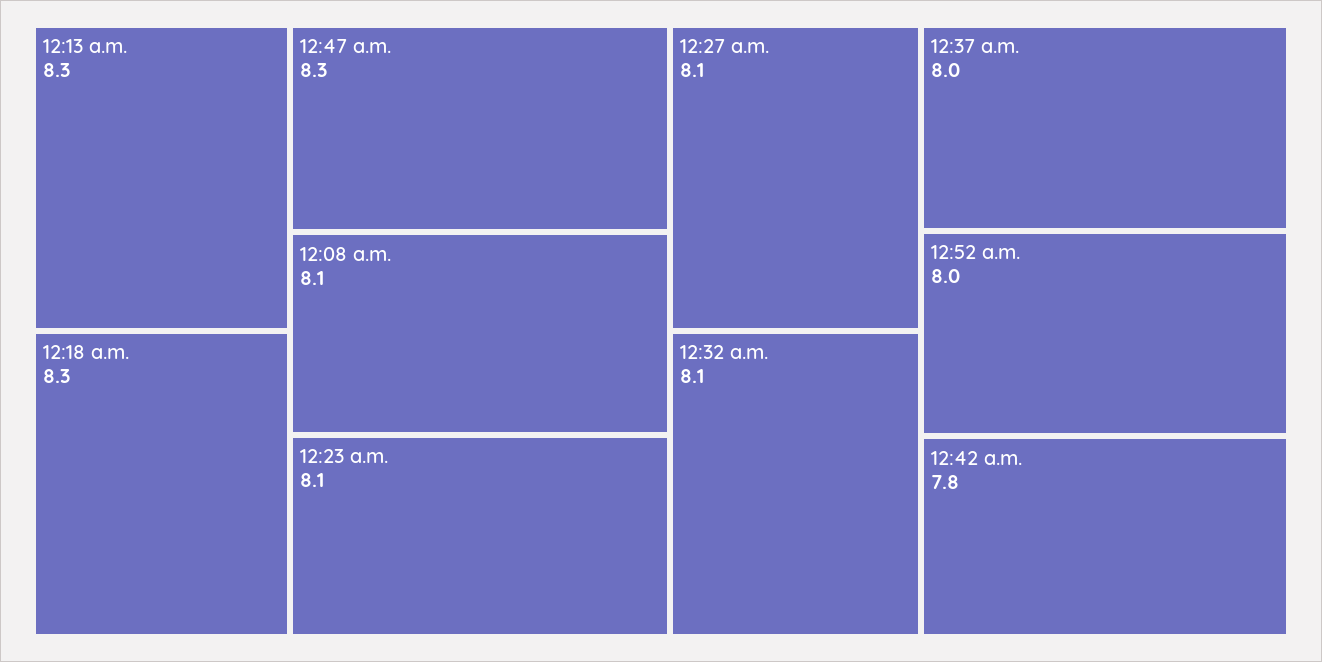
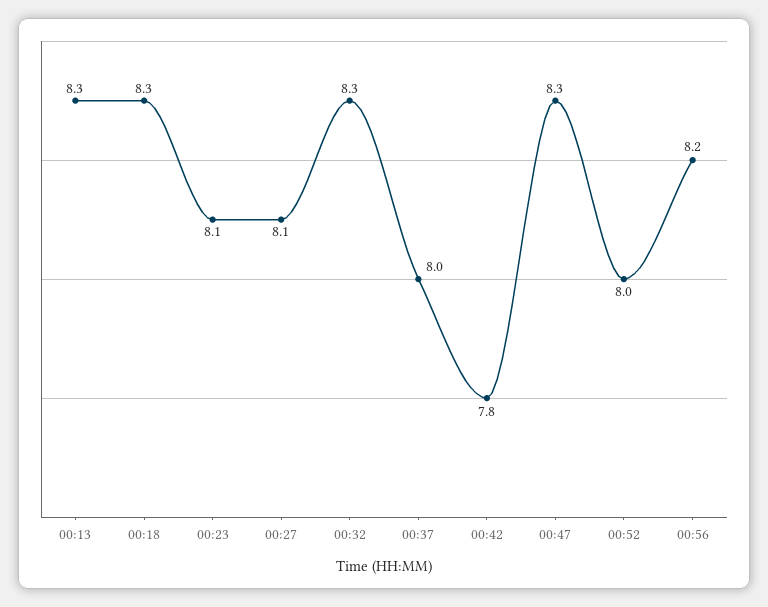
12:08 a.m.: 8.1 -> none
12:32 a.m.: 8.1 -> 8.3
00:56: none -> 8.2

